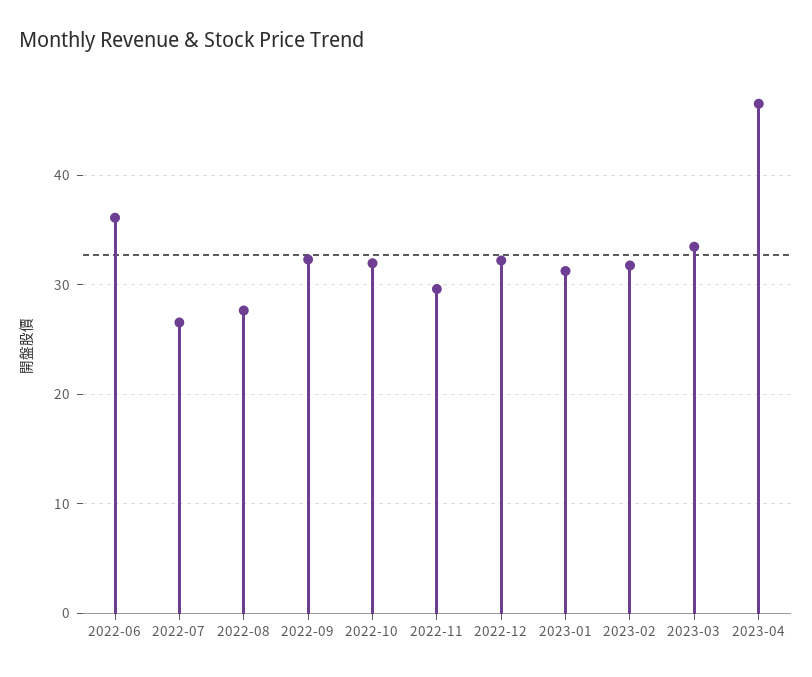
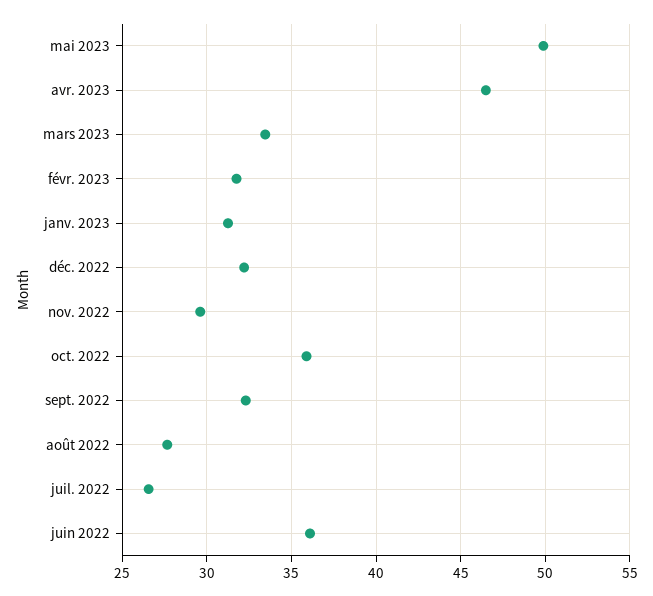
2022-10: 32 -> 36
mai 2023: none -> 50

